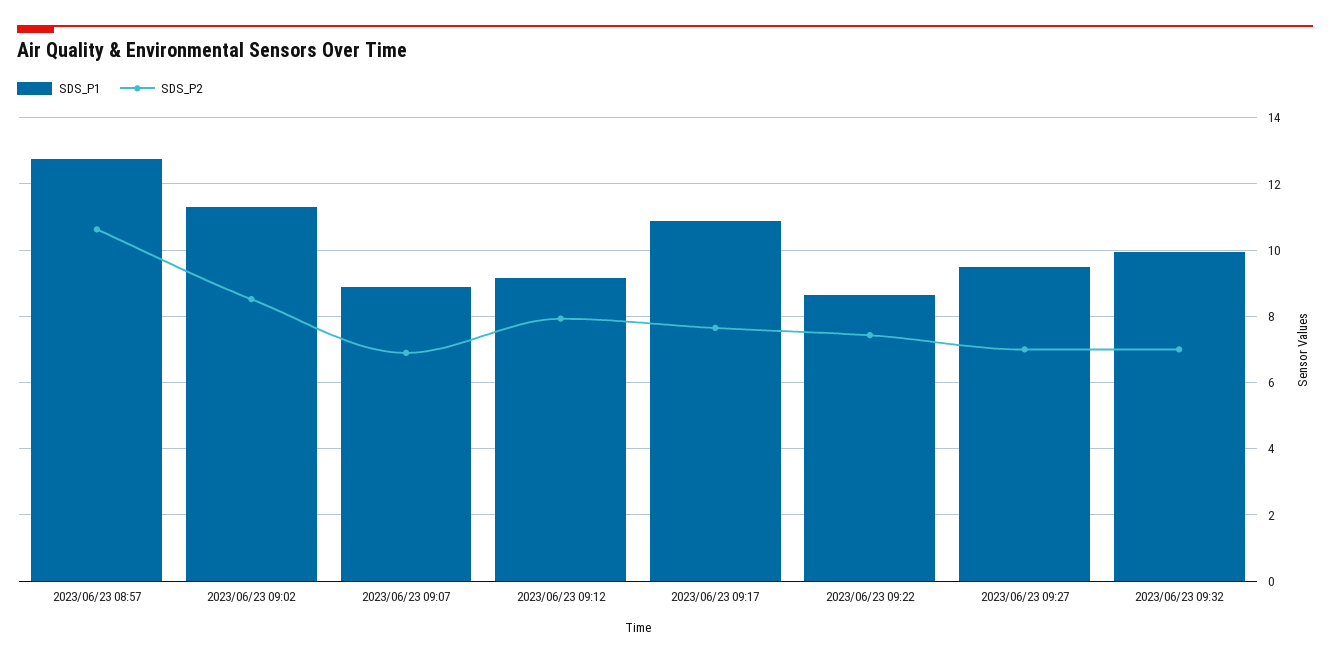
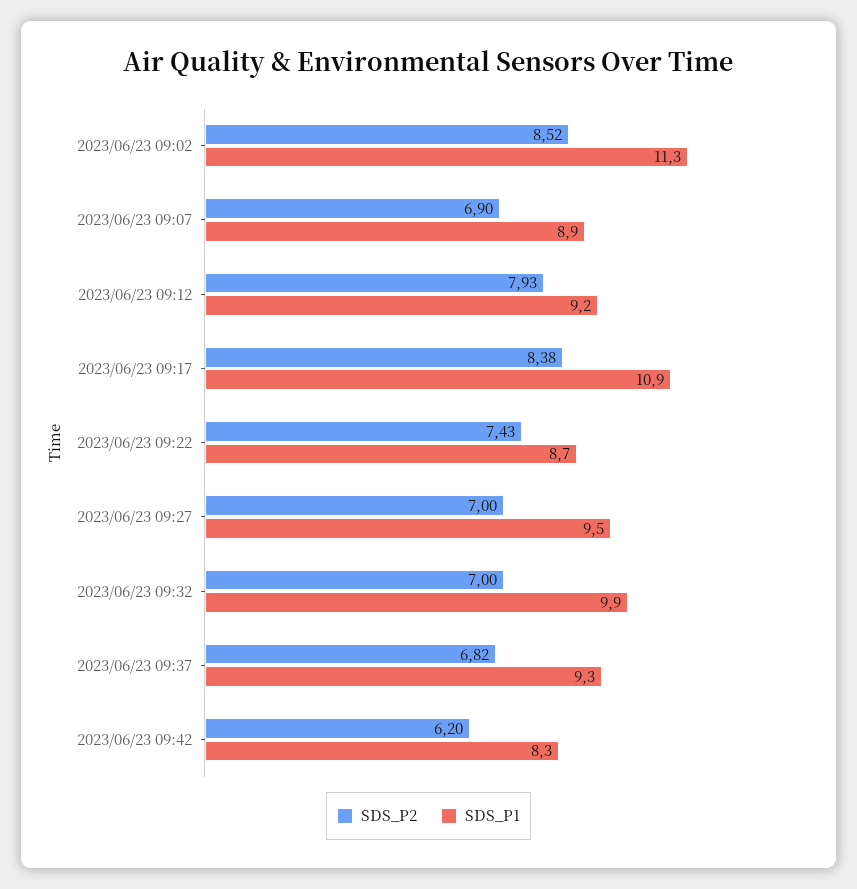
SDS_P1, 2023/06/23 08:57: 12.8 -> none
SDS_P2, 2023/06/23 08:57: 10.6 -> none
SDS_P2, 2023/06/23 09:17: 7.6 -> 8.38
SDS_P2, 2023/06/23 09:37: none -> 6.82
SDS_P1, 2023/06/23 09:37: none -> 9.3
SDS_P2, 2023/06/23 09:42: none -> 6.2
SDS_P1, 2023/06/23 09:42: none -> 8.3

